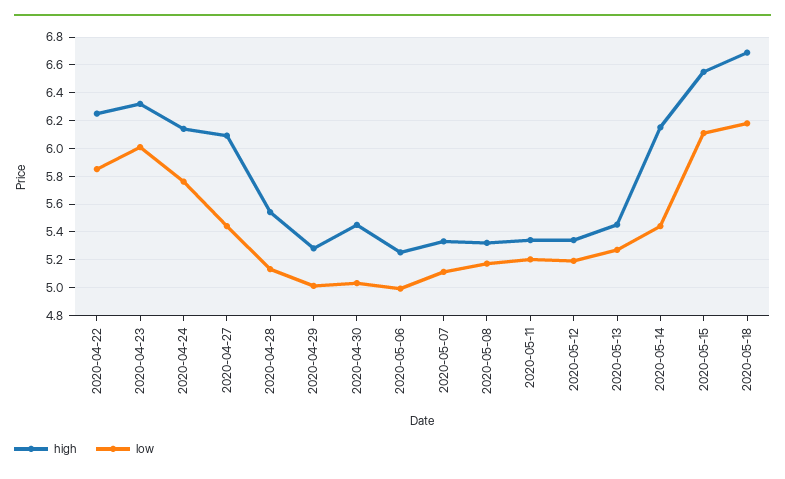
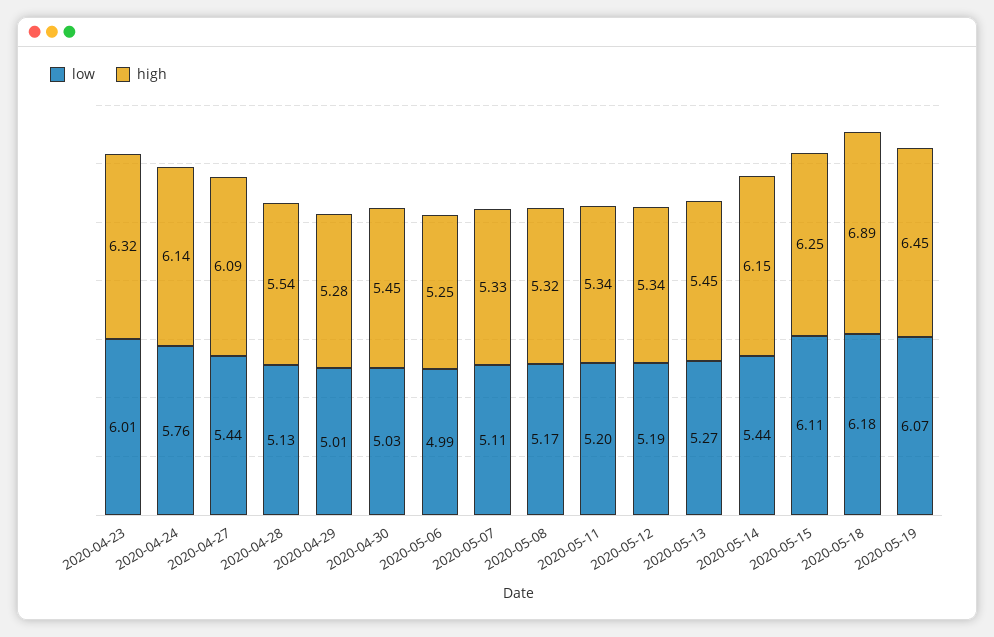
high, 2020-04-22: 6.25 -> none
low, 2020-04-22: 5.85 -> none
high, 2020-05-15: 6.55 -> 6.25
high, 2020-05-18: 6.7 -> 6.89
low, 2020-05-19: none -> 6.07
high, 2020-05-19: none -> 6.45

